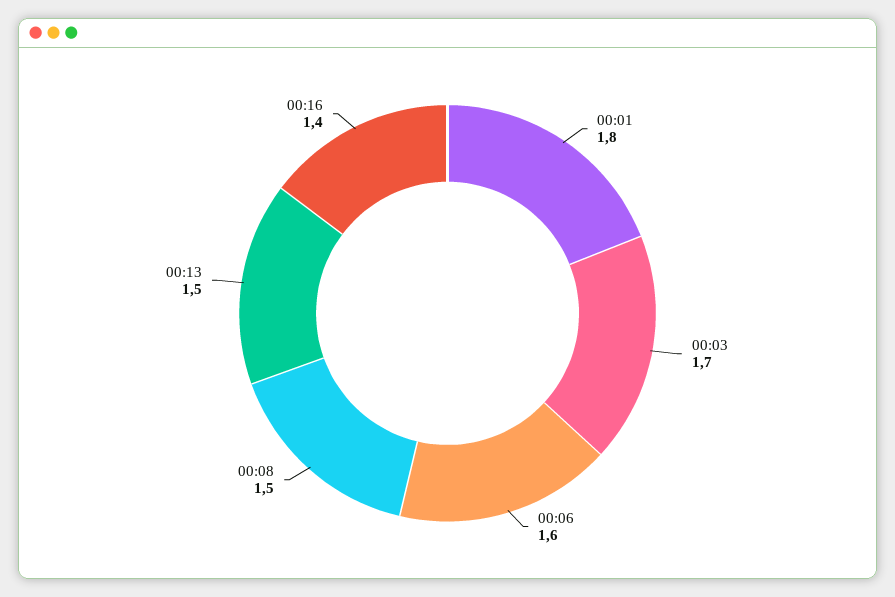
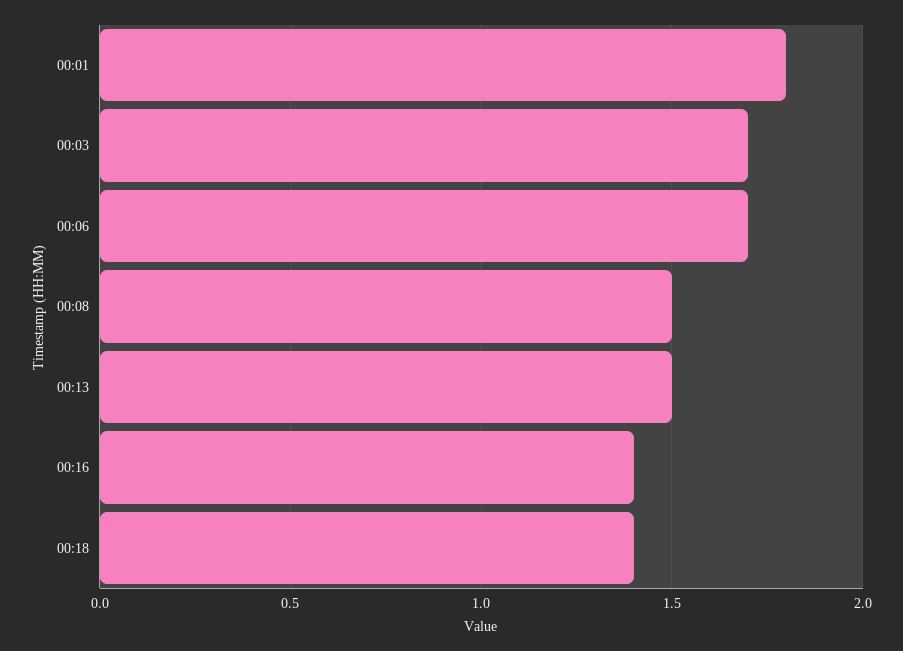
00:06: 1.6 -> 1.7
00:18: none -> 1.4

